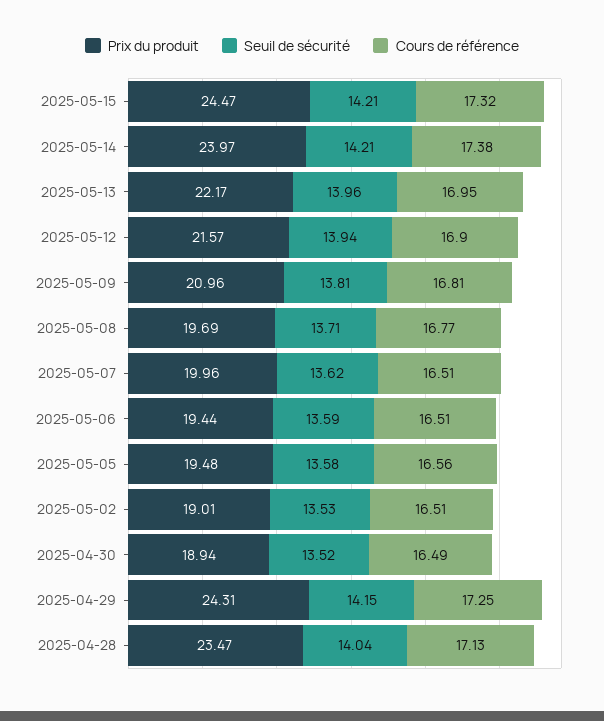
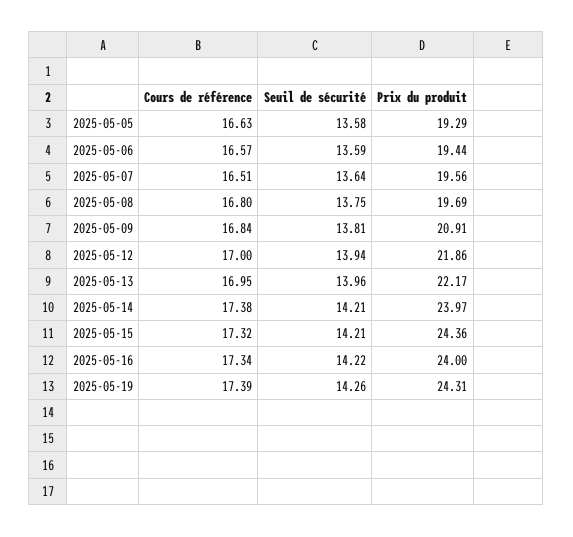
Prix du produit, 2025-05-15: 24.47 -> 24.36
Prix du produit, 2025-05-12: 21.57 -> 21.86
Cours de référence, 2025-05-12: 16.9 -> 17
Prix du produit, 2025-05-09: 20.96 -> 20.91
Cours de référence, 2025-05-09: 16.81 -> 16.84
Seuil de sécurité, 2025-05-08: 13.71 -> 13.75
Cours de référence, 2025-05-08: 16.77 -> 16.8
Prix du produit, 2025-05-07: 19.96 -> 19.56
Seuil de sécurité, 2025-05-07: 13.62 -> 13.64
Cours de référence, 2025-05-06: 16.51 -> 16.57
Prix du produit, 2025-05-05: 19.48 -> 19.29
Cours de référence, 2025-05-05: 16.56 -> 16.63
Prix du produit, 2025-05-02: 19.01 -> none
Seuil de sécurité, 2025-05-02: 13.53 -> none
Cours de référence, 2025-05-02: 16.51 -> none
Prix du produit, 2025-04-30: 18.94 -> none
Seuil de sécurité, 2025-04-30: 13.52 -> none
Cours de référence, 2025-04-30: 16.49 -> none
Prix du produit, 2025-04-29: 24.31 -> none
Seuil de sécurité, 2025-04-29: 14.15 -> none
Cours de référence, 2025-04-29: 17.25 -> none
Prix du produit, 2025-04-28: 23.47 -> none
Seuil de sécurité, 2025-04-28: 14.04 -> none
Cours de référence, 2025-04-28: 17.13 -> none
Cours de référence, 2025-05-16: none -> 17.34
Seuil de sécurité, 2025-05-16: none -> 14.22
Prix du produit, 2025-05-16: none -> 24
Cours de référence, 2025-05-19: none -> 17.39
Seuil de sécurité, 2025-05-19: none -> 14.26
Prix du produit, 2025-05-19: none -> 24.31

